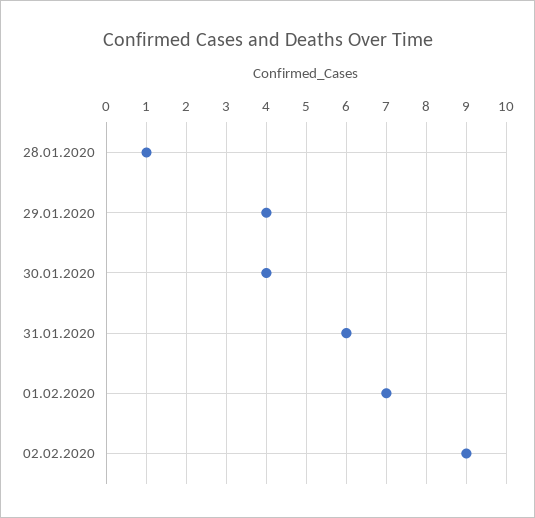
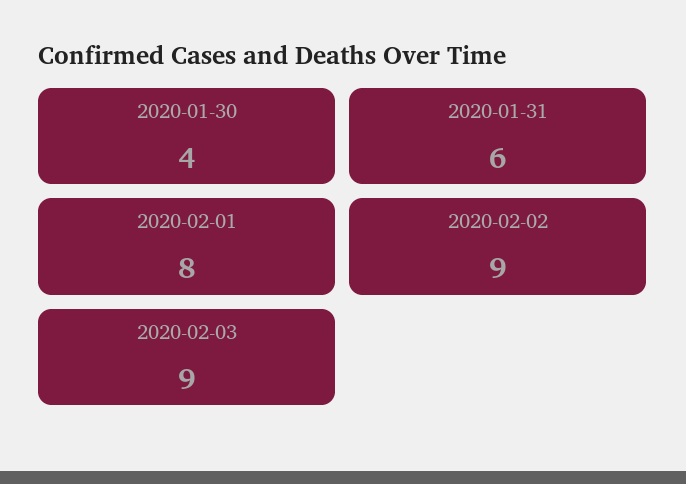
28.01.2020: 1 -> none
29.01.2020: 4 -> none
01.02.2020: 7 -> 8
2020-02-03: none -> 9

